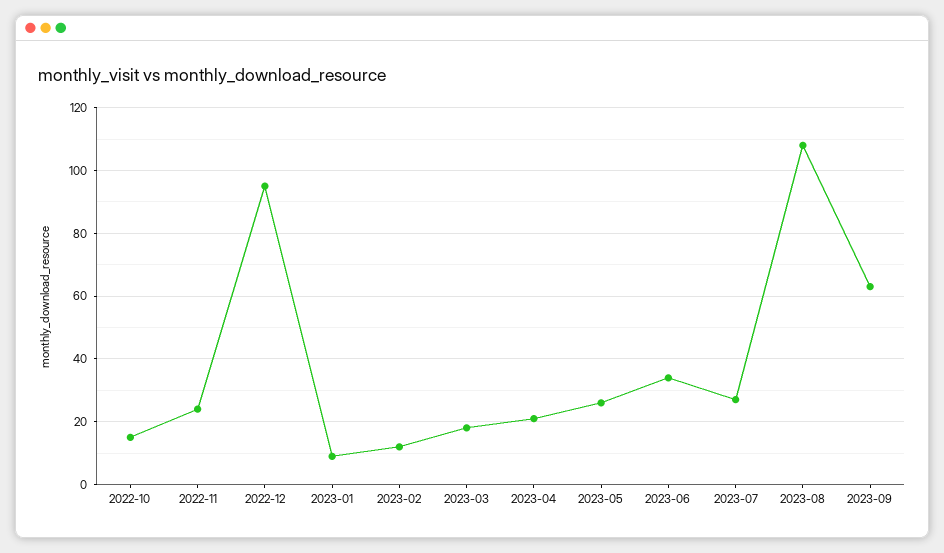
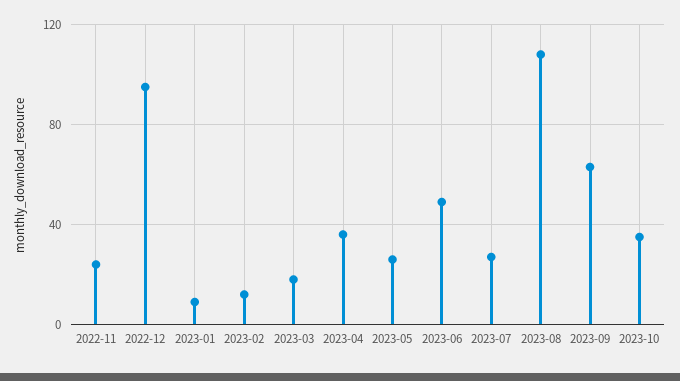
2022-10: 15 -> none
2023-04: 20 -> 35
2023-06: 35 -> 50
2023-10: none -> 35

